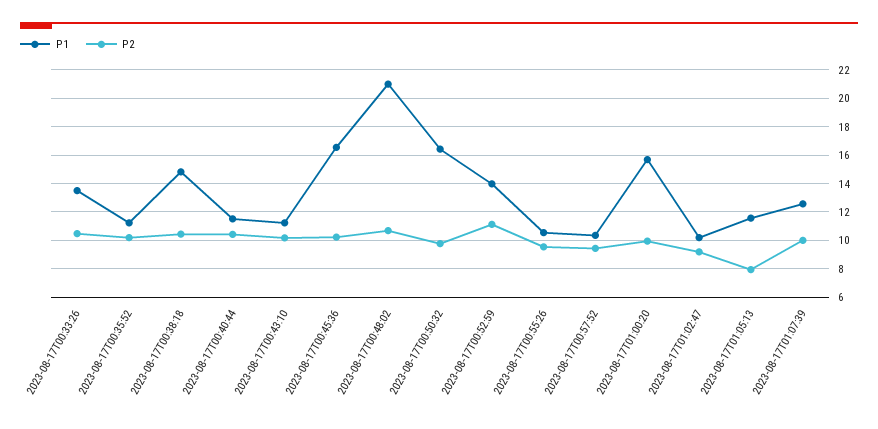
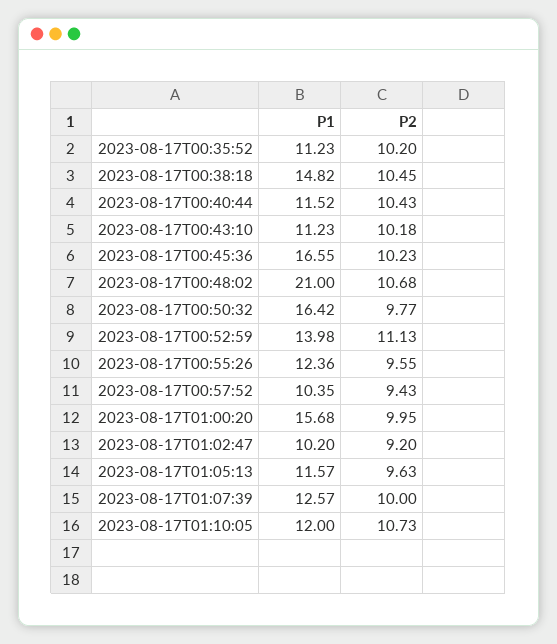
P1, 2023-08-17T00:33:26: 13.5 -> none
P2, 2023-08-17T00:33:26: 10.5 -> none
P1, 2023-08-17T00:55:26: 10.5 -> 12.36
P2, 2023-08-17T01:05:13: 8 -> 9.63
P1, 2023-08-17T01:10:05: none -> 12
P2, 2023-08-17T01:10:05: none -> 10.73

